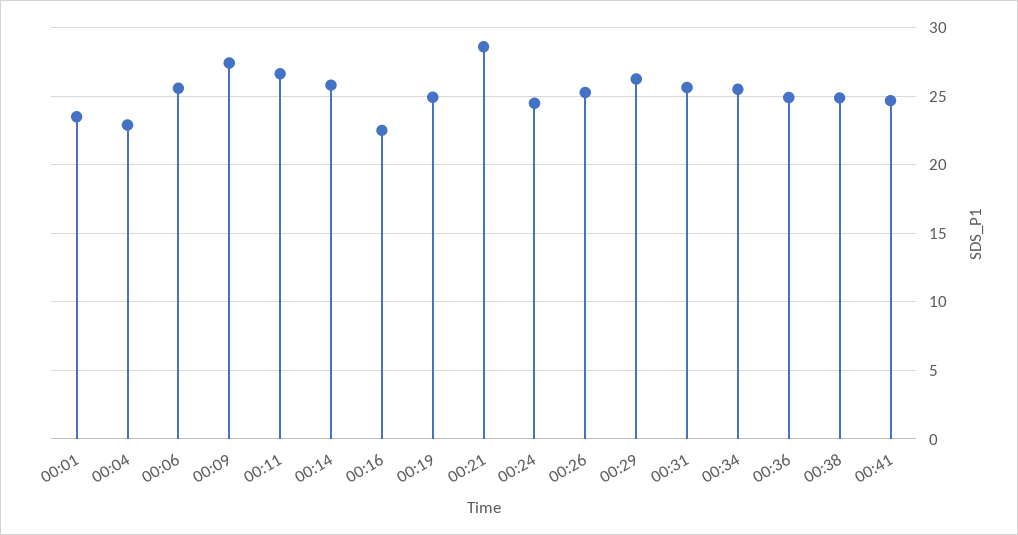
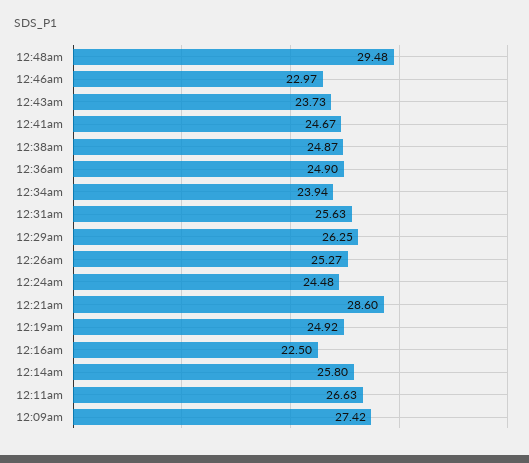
00:01: 23.5 -> none
00:04: 23 -> none
00:06: 25.5 -> none
00:34: 25.5 -> 23.94
12:48am: none -> 29.48
12:46am: none -> 22.97
12:43am: none -> 23.73

